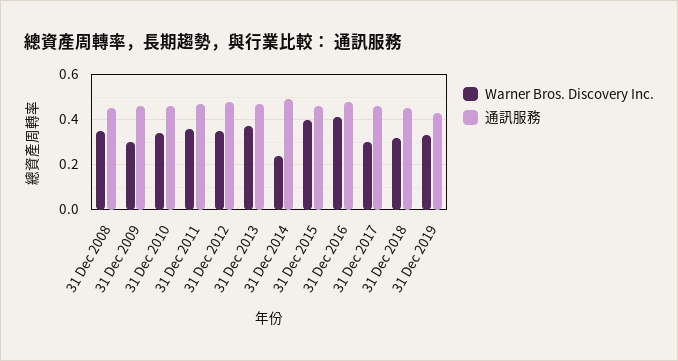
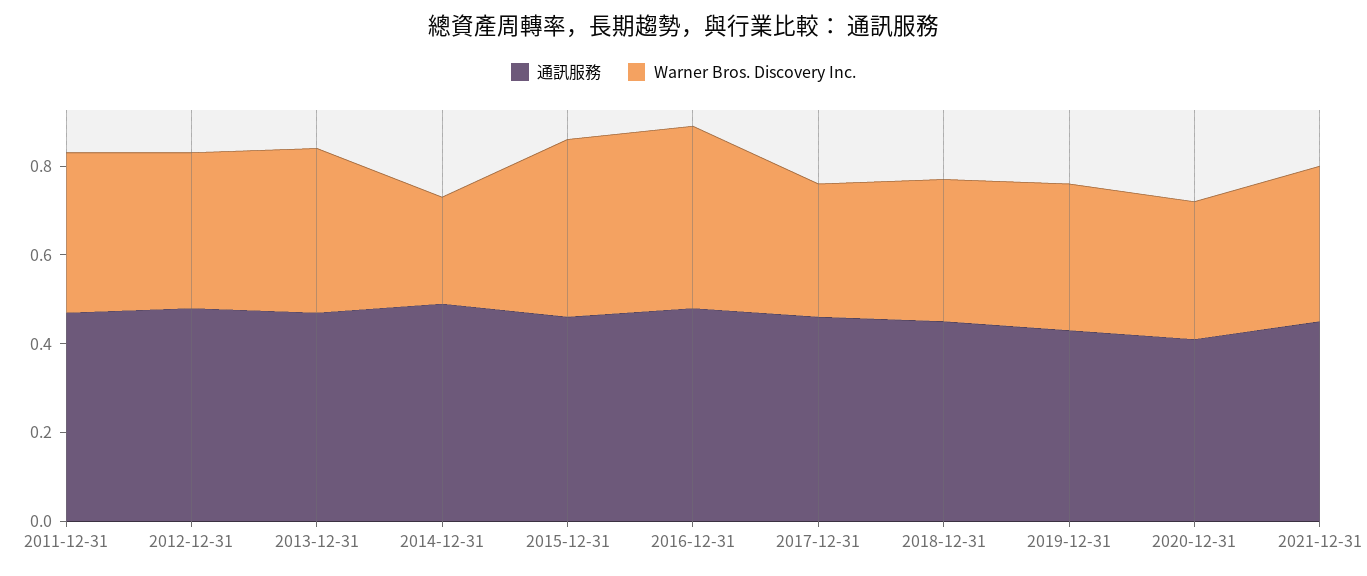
Warner Bros. Discovery Inc., 31 Dec 2008: 0.35 -> none
通訊服務, 31 Dec 2008: 0.45 -> none
Warner Bros. Discovery Inc., 31 Dec 2009: 0.3 -> none
通訊服務, 31 Dec 2009: 0.45 -> none
Warner Bros. Discovery Inc., 31 Dec 2010: 0.35 -> none
通訊服務, 31 Dec 2010: 0.45 -> none
通訊服務, 2020-12-31: none -> 0.4
Warner Bros. Discovery Inc., 2020-12-31: none -> 0.3
通訊服務, 2021-12-31: none -> 0.45
Warner Bros. Discovery Inc., 2021-12-31: none -> 0.35

